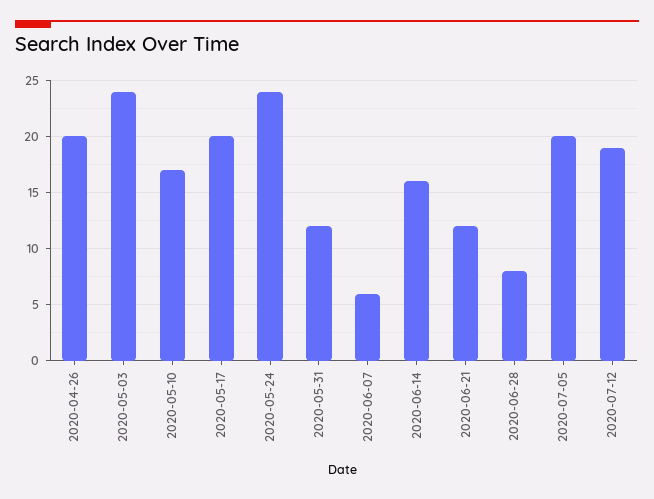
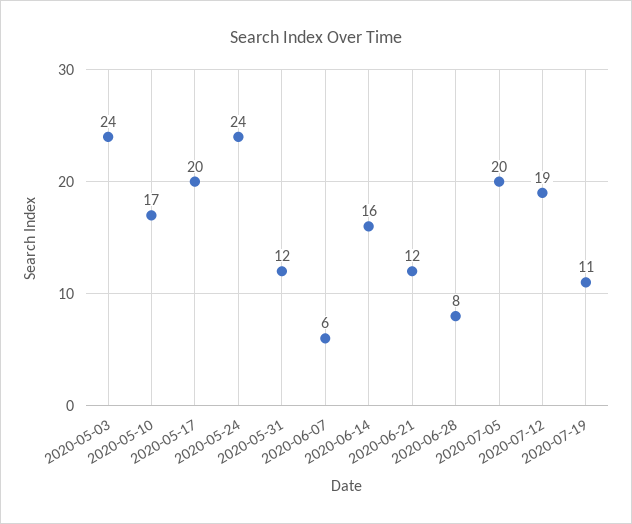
2020-04-26: 20 -> none
2020-07-19: none -> 11

